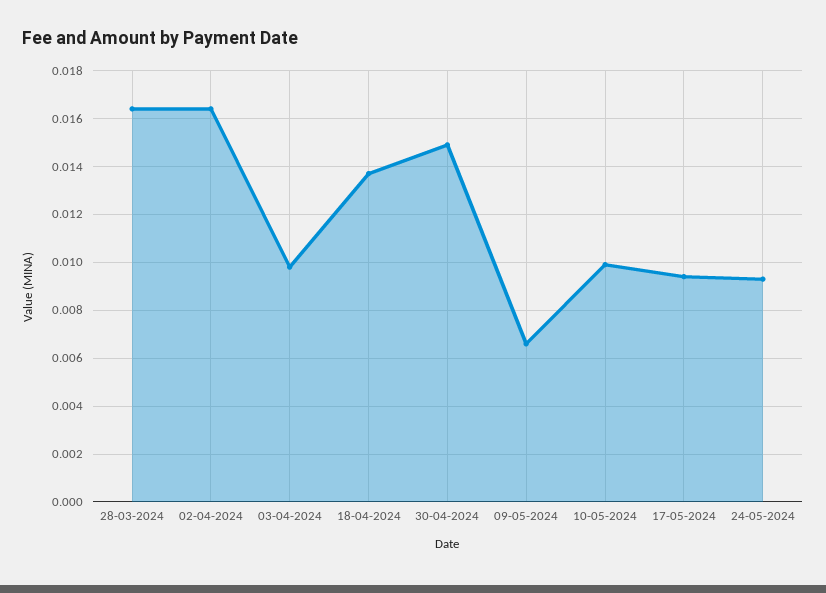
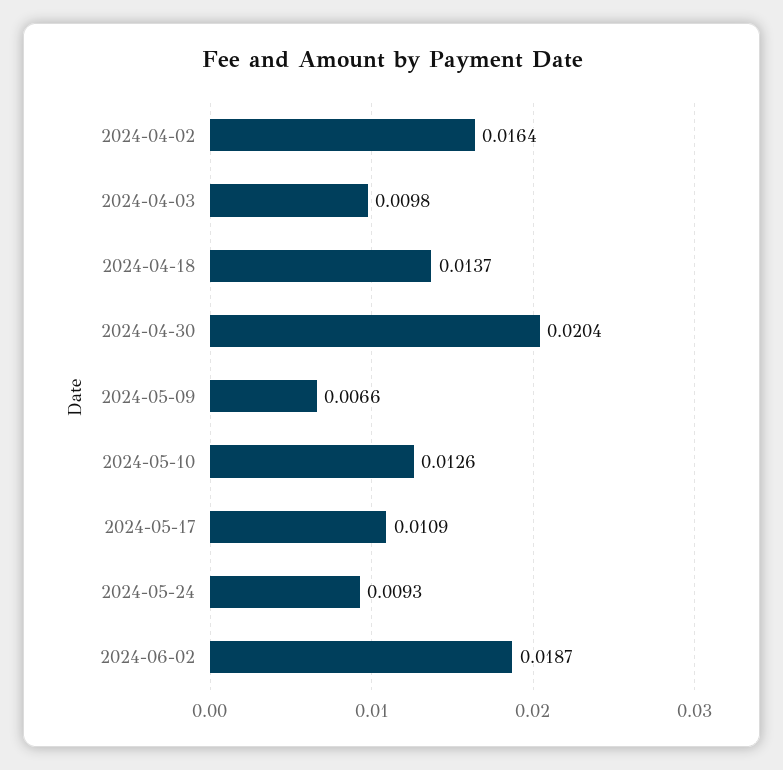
28-03-2024: 0.0165 -> none
30-04-2024: 0.015 -> 0.0204
10-05-2024: 0.01 -> 0.0126
17-05-2024: 0.0095 -> 0.0109
2024-06-02: none -> 0.0187

